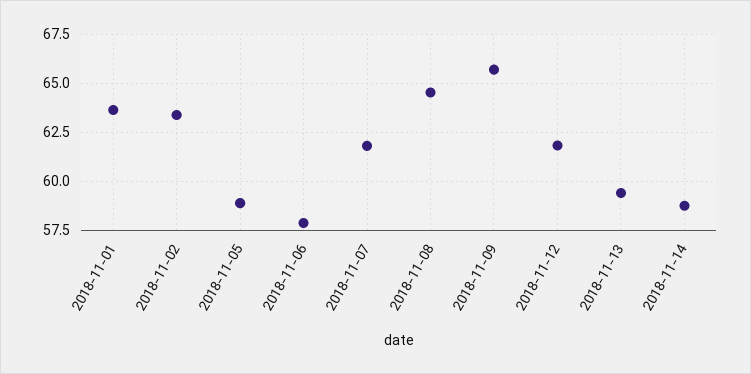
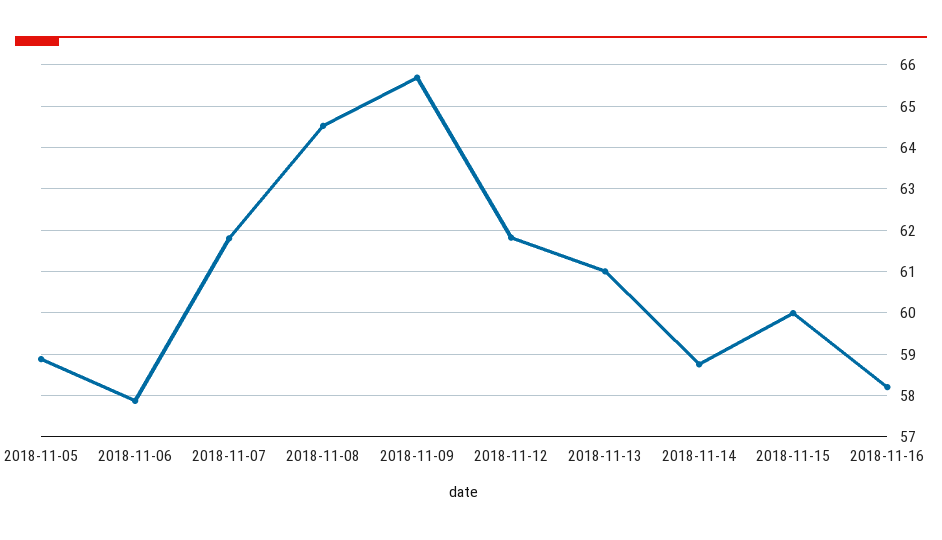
2018-11-01: 63.5 -> none
2018-11-02: 63.5 -> none
2018-11-13: 59.5 -> 61
2018-11-15: none -> 60
2018-11-16: none -> 58.2

